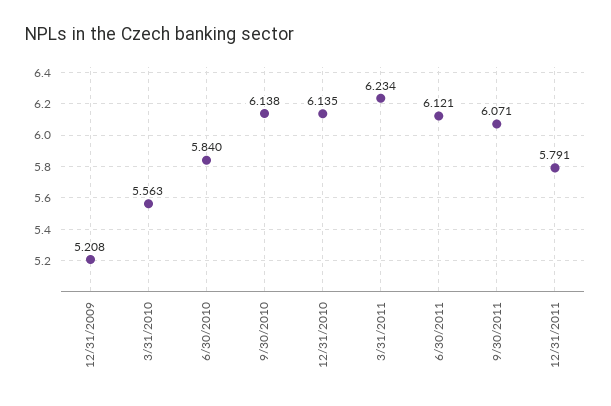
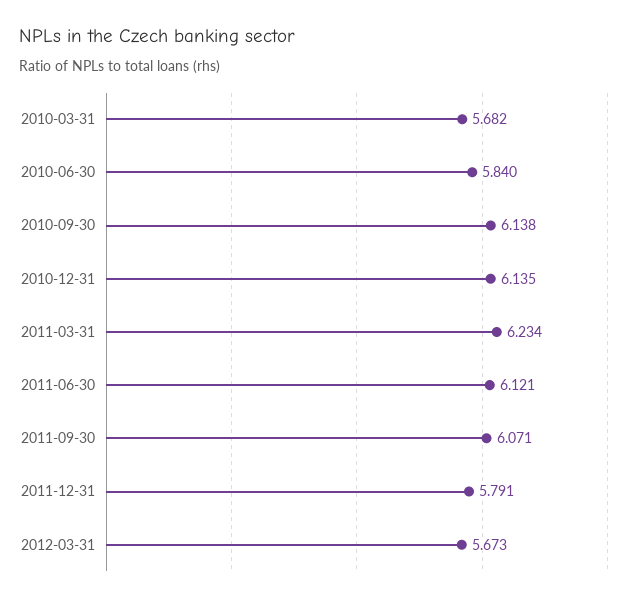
12/31/2009: 5.208 -> none
3/31/2010: 5.563 -> 5.682
2012-03-31: none -> 5.673

